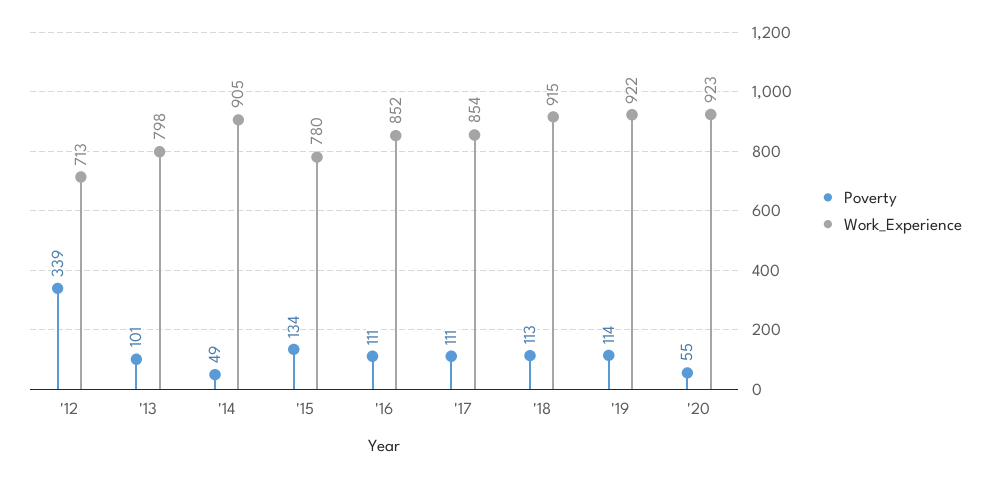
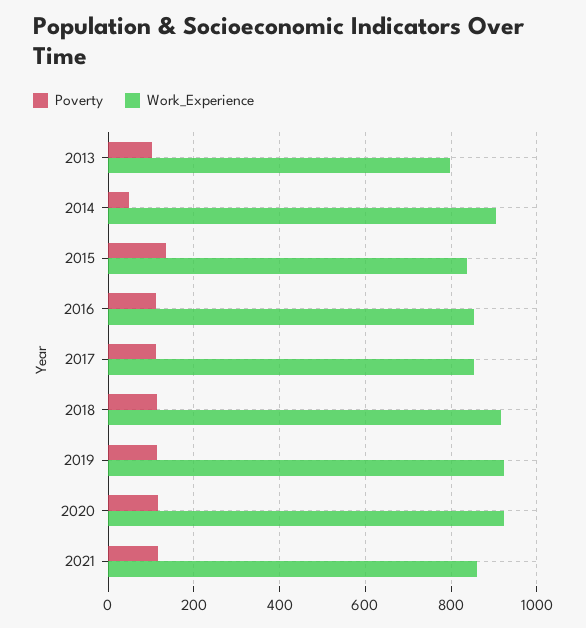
Poverty, '12: 339 -> none
Work_Experience, '12: 713 -> none
Work_Experience, '15: 780 -> 840
Poverty, '20: 55 -> 120
Poverty, 2021: none -> 120
Work_Experience, 2021: none -> 860

